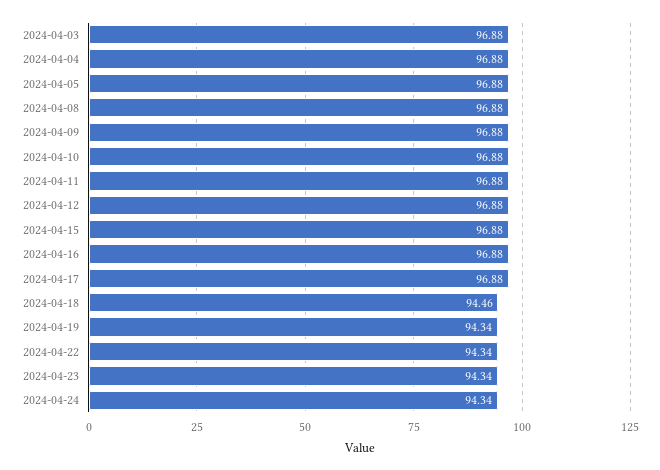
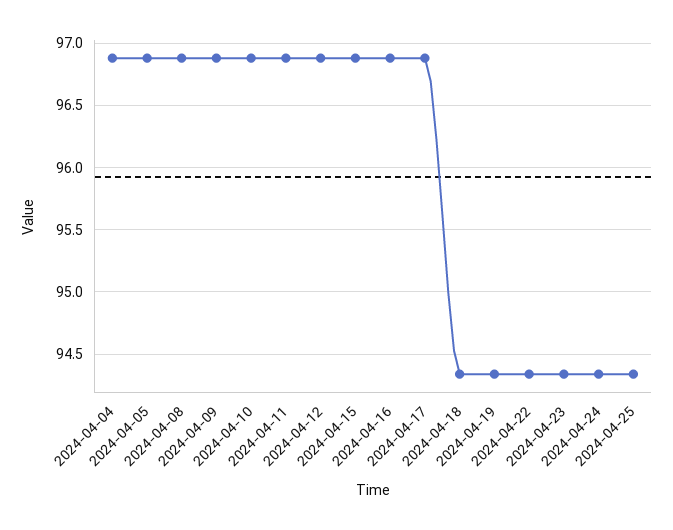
2024-04-03: 96.88 -> none
2024-04-18: 94.46 -> 94.35
2024-04-25: none -> 94.35

